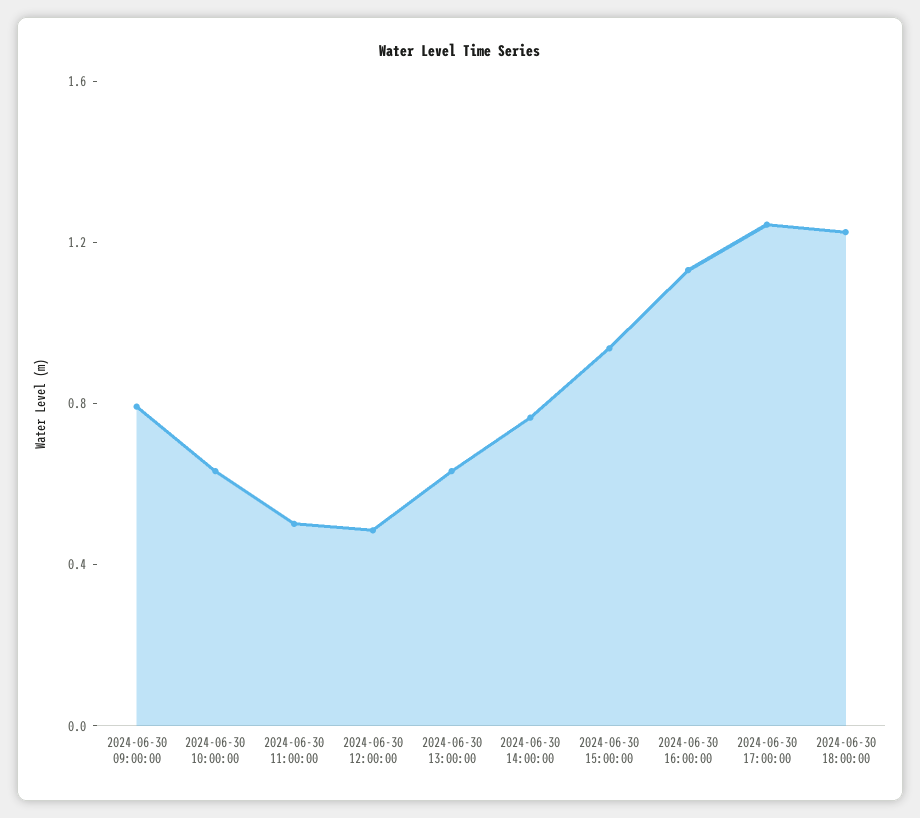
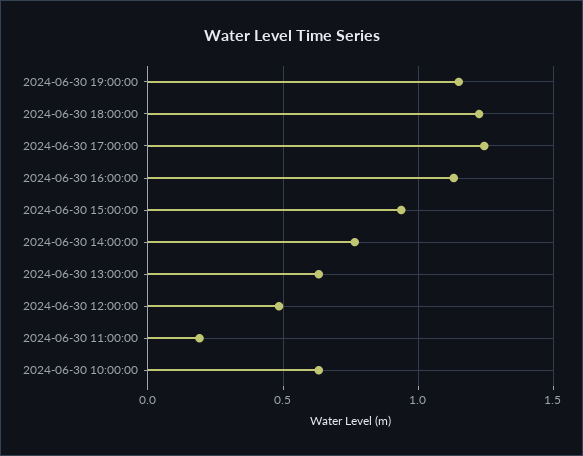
2024-06-30 09:00:00: 0.8 -> none
2024-06-30 11:00:00: 0.5 -> 0.2
2024-06-30 19:00:00: none -> 1.15

